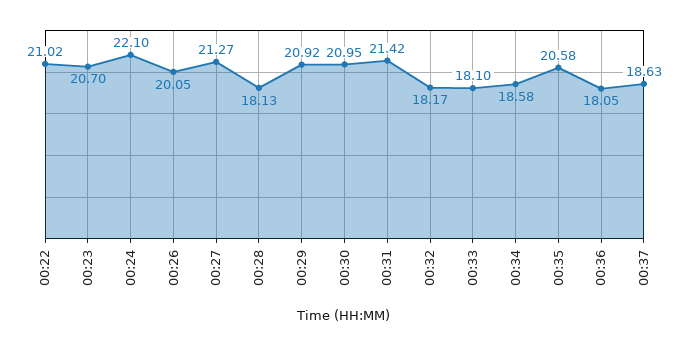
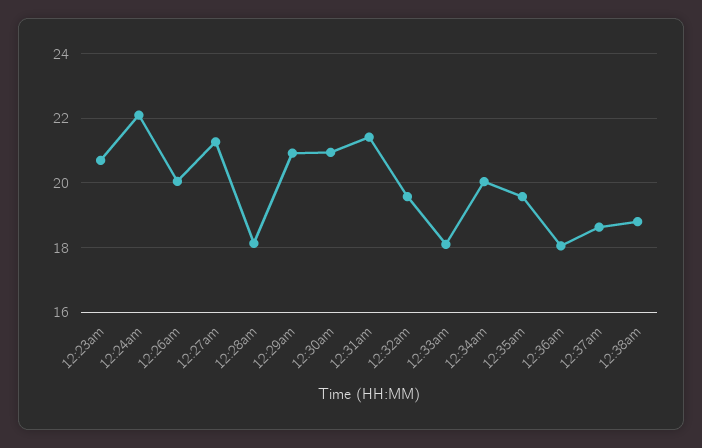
00:22: 21.02 -> none
00:32: 18.17 -> 19.6
00:34: 18.58 -> 20
00:35: 20.58 -> 19.6
12:38am: none -> 18.8

